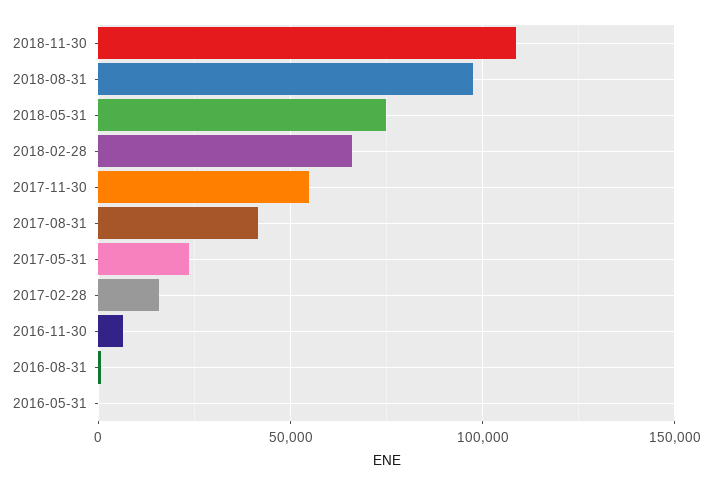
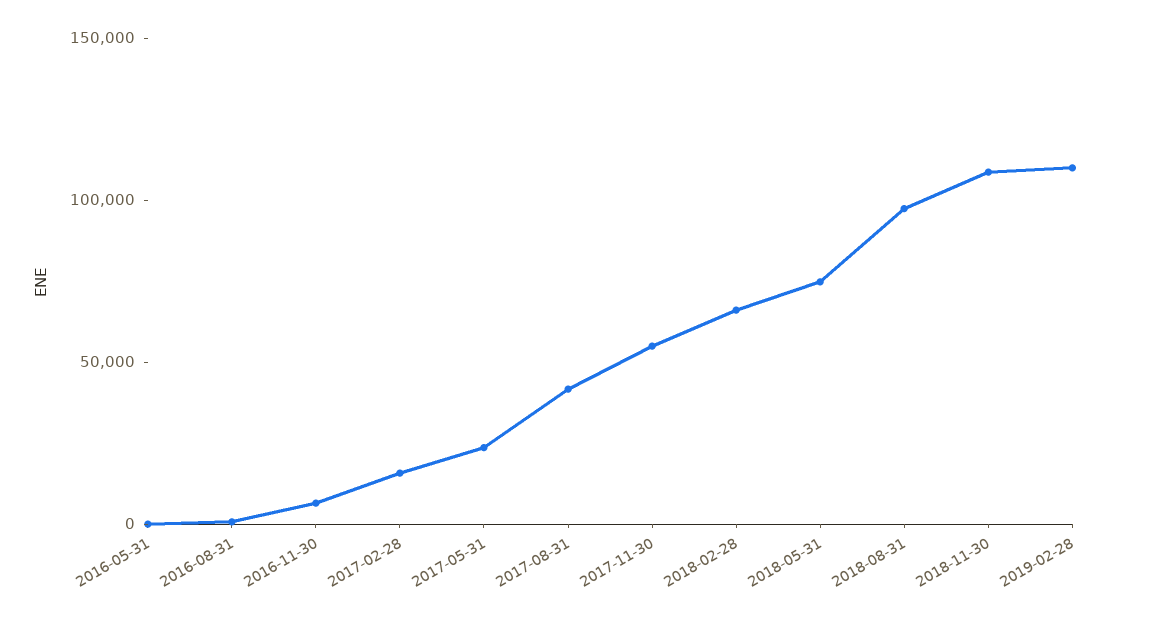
2019-02-28: none -> 110000

